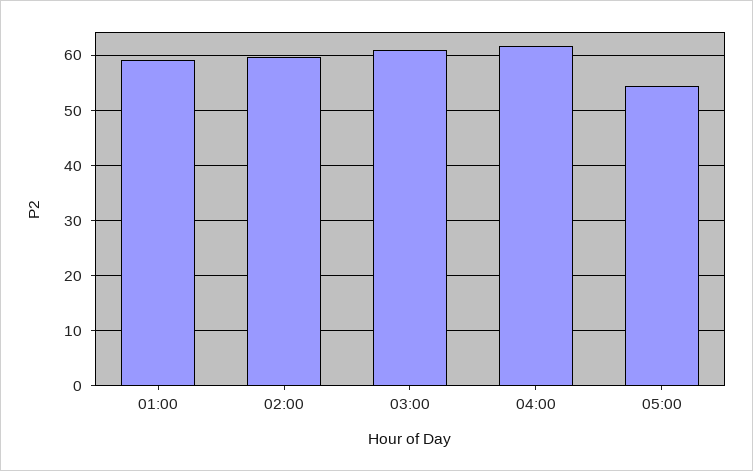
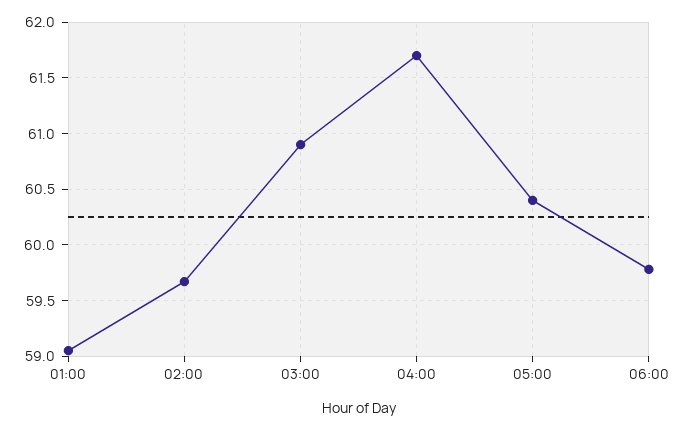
05:00: 54 -> 60.4
06:00: none -> 59.8

